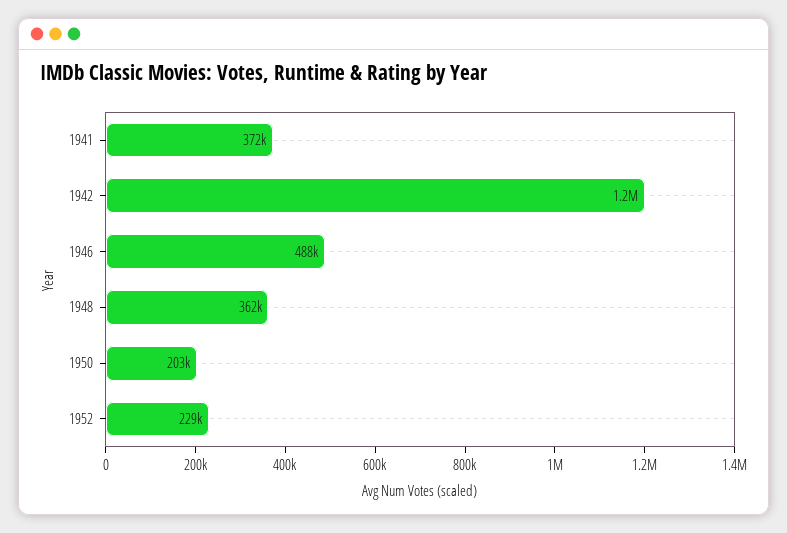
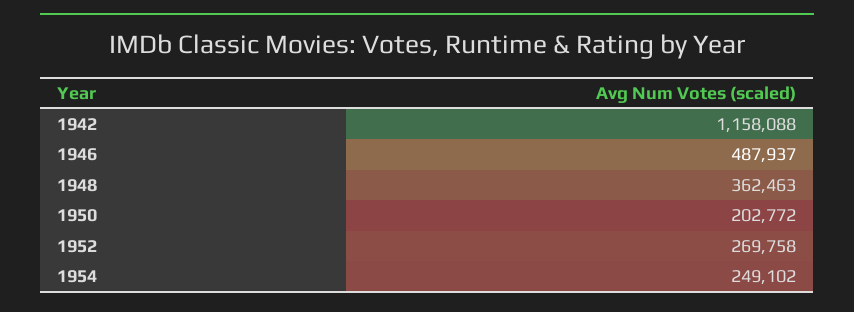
1941: 372000 -> none
1952: 229000 -> 269758
1954: none -> 249102

